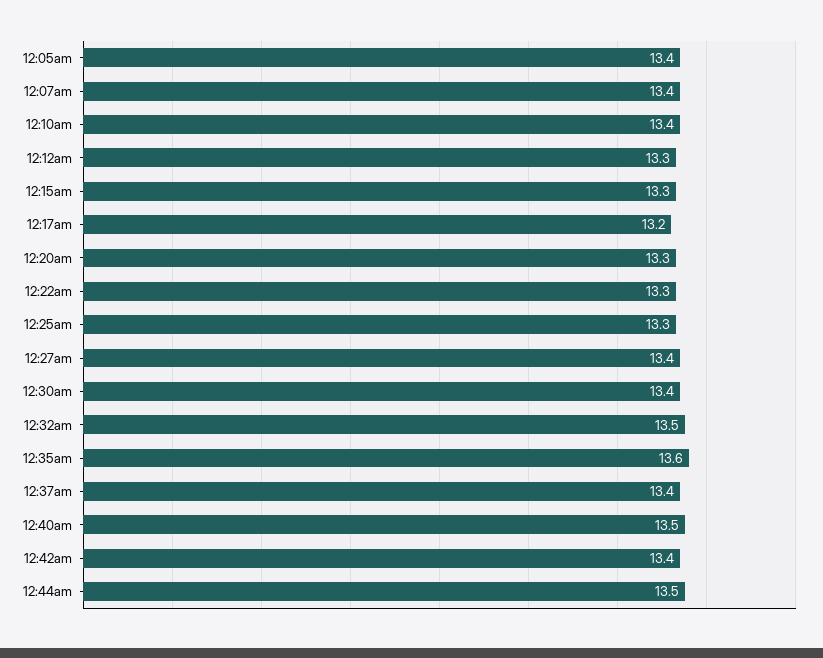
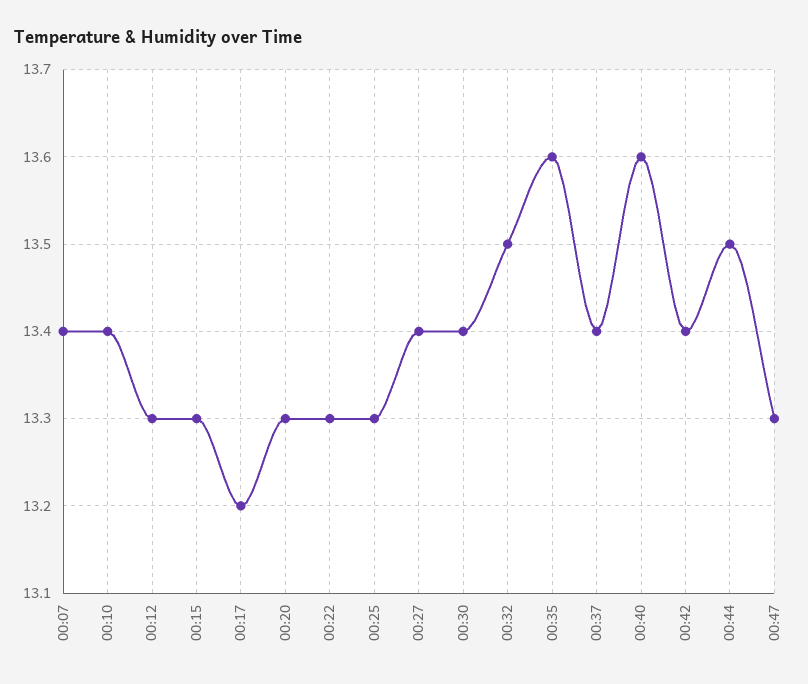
12:05am: 13.4 -> none
12:40am: 13.5 -> 13.6
00:47: none -> 13.3

